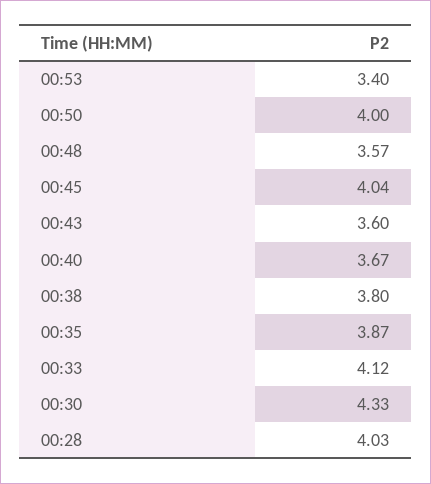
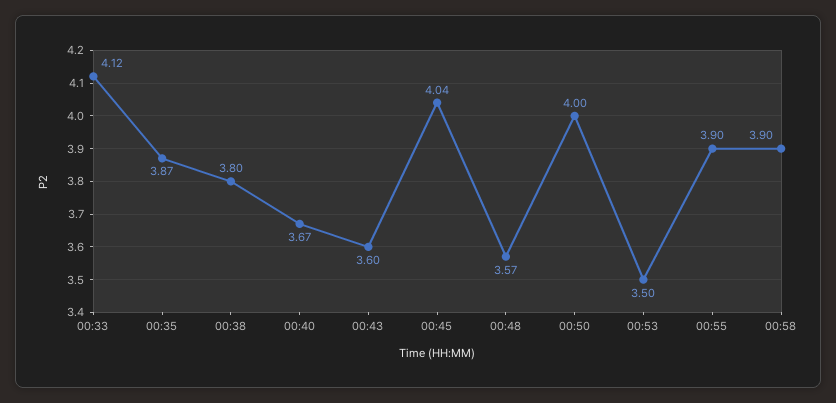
00:53: 3.4 -> 3.5
00:30: 4.33 -> none
00:28: 4.03 -> none
00:55: none -> 3.9
00:58: none -> 3.9

